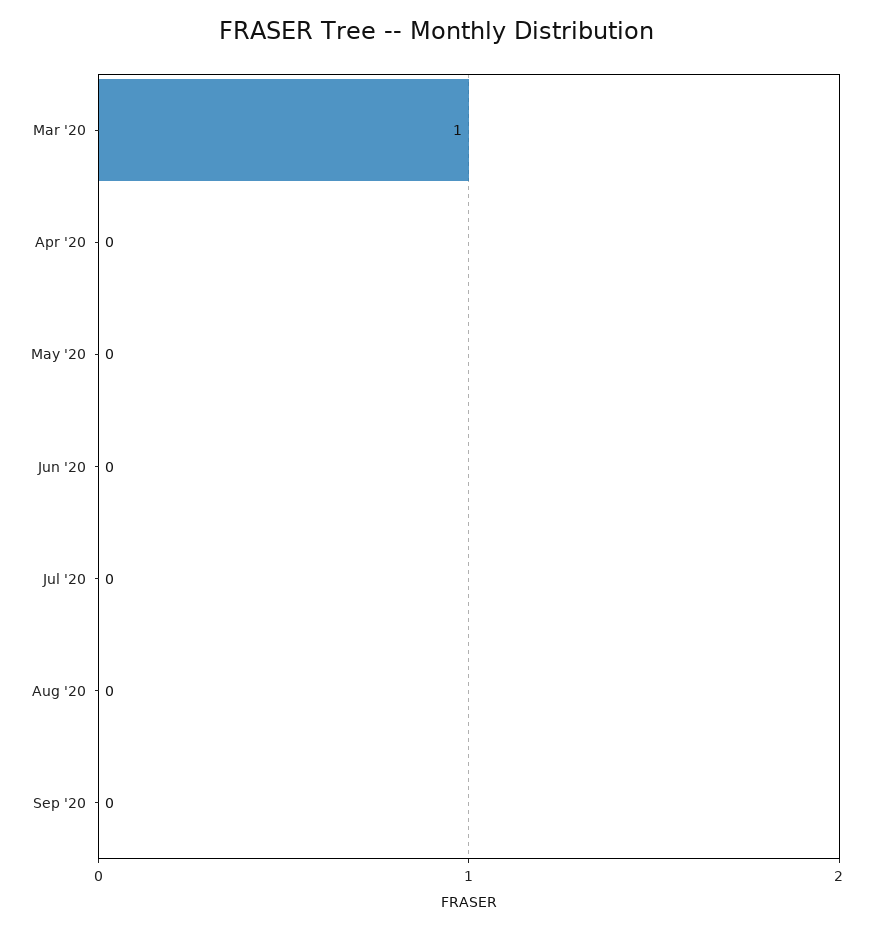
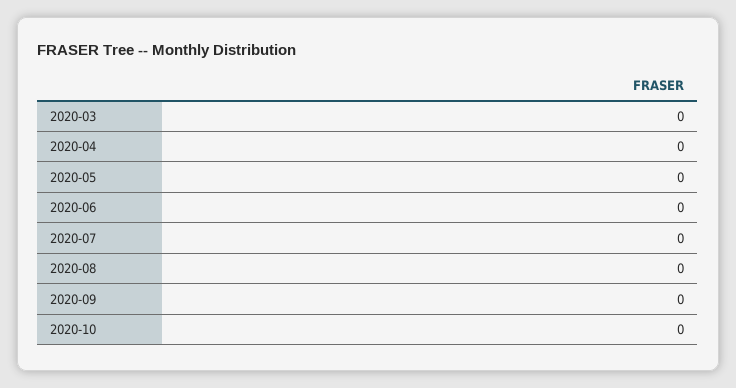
Mar '20: 1 -> 0
2020-10: none -> 0

